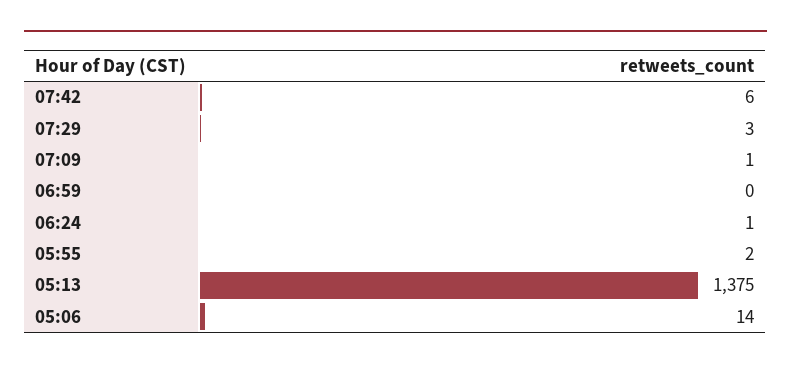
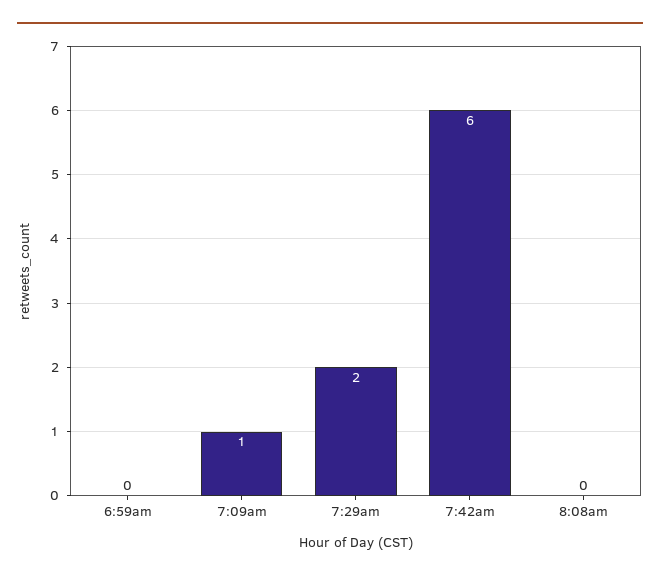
07:29: 3 -> 2
06:24: 1 -> none
05:55: 2 -> none
05:13: 1375 -> none
05:06: 14 -> none
8:08am: none -> 0

